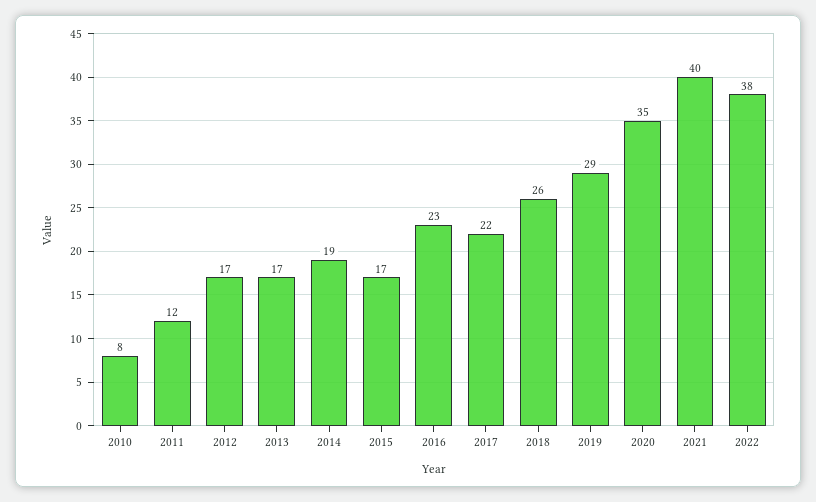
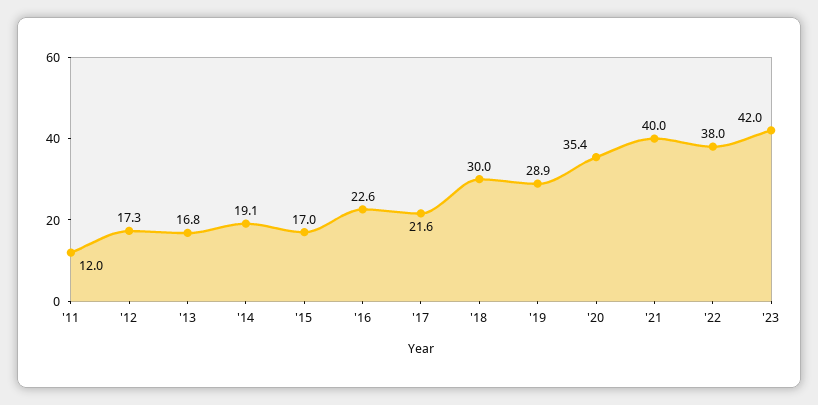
2010: 8 -> none
2018: 26 -> 30
'23: none -> 42

